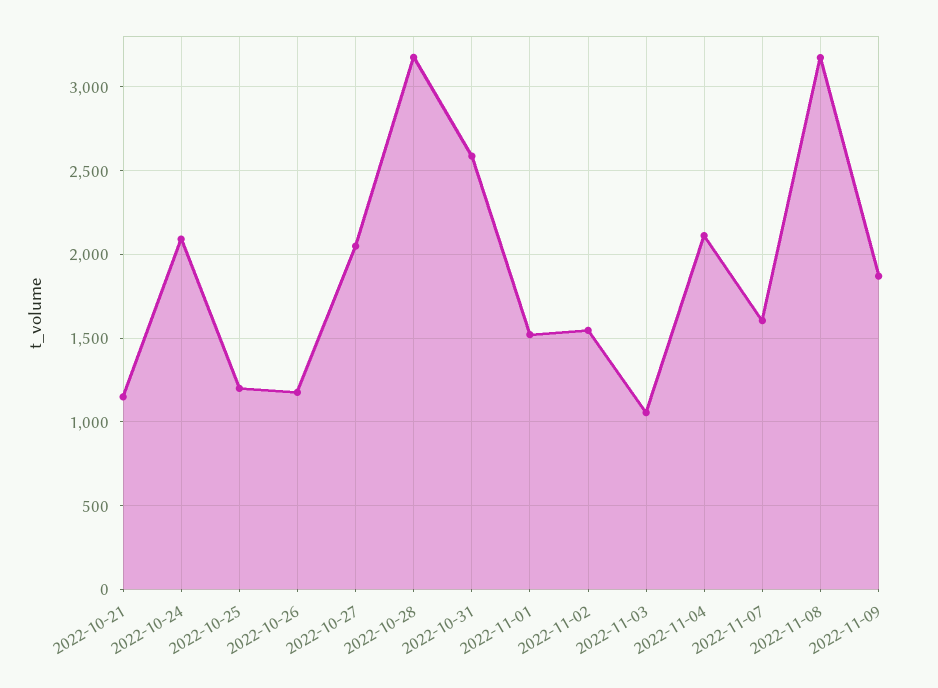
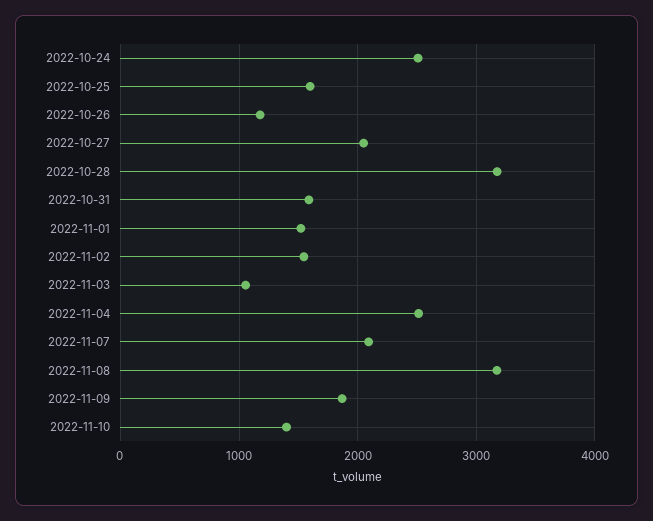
2022-10-21: 1150 -> none
2022-10-24: 2100 -> 2500
2022-10-25: 1200 -> 1600
2022-10-31: 2600 -> 1600
2022-11-04: 2100 -> 2500
2022-11-07: 1600 -> 2100
2022-11-10: none -> 1400

